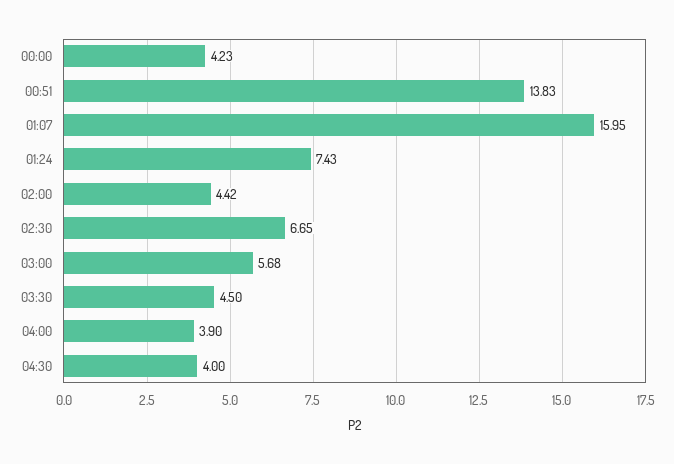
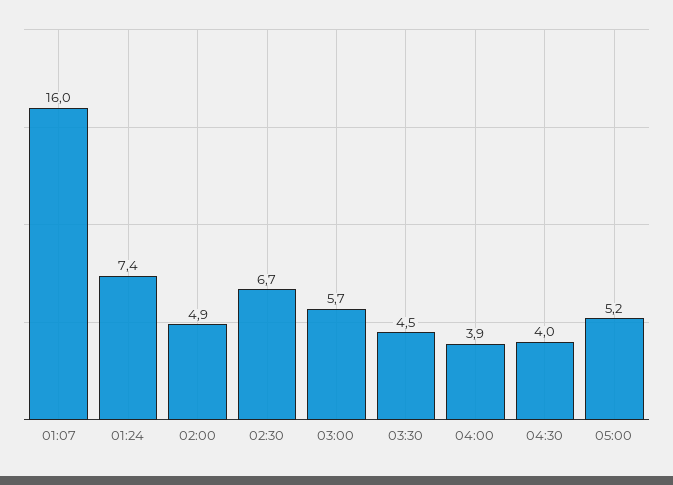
00:00: 4.23 -> none
00:51: 13.83 -> none
02:00: 4.42 -> 4.9
05:00: none -> 5.2

